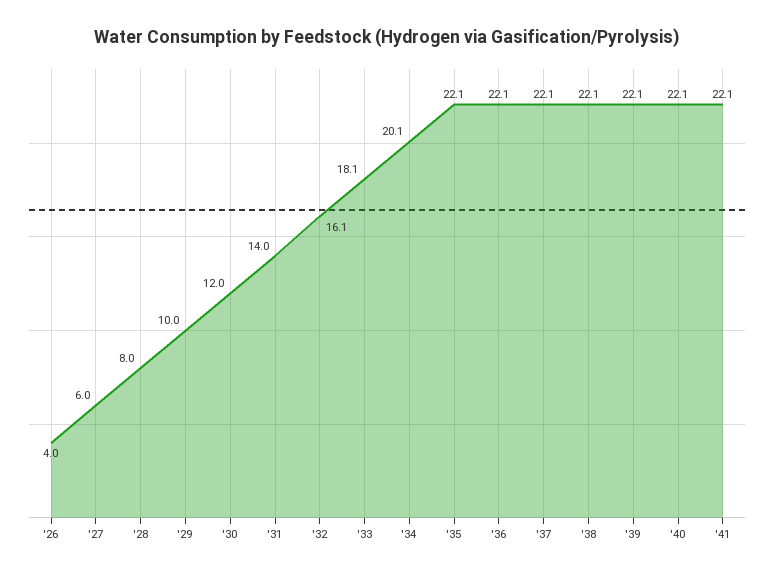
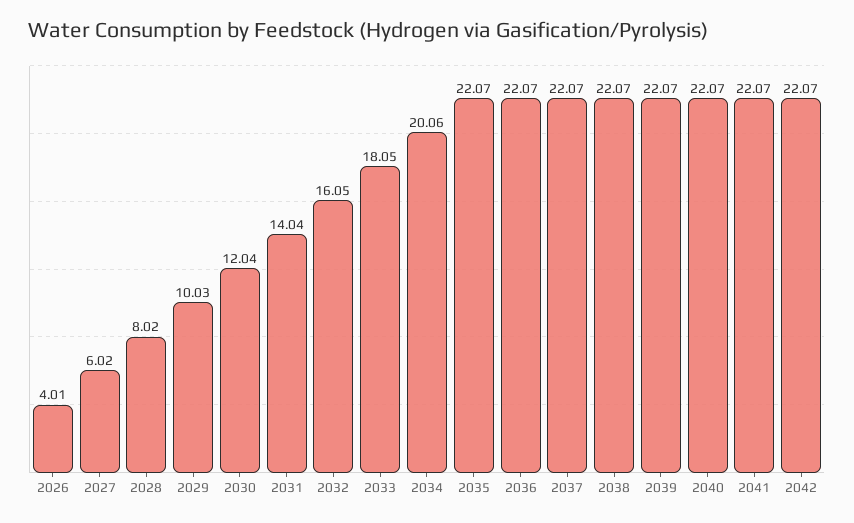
2042: none -> 22.07

